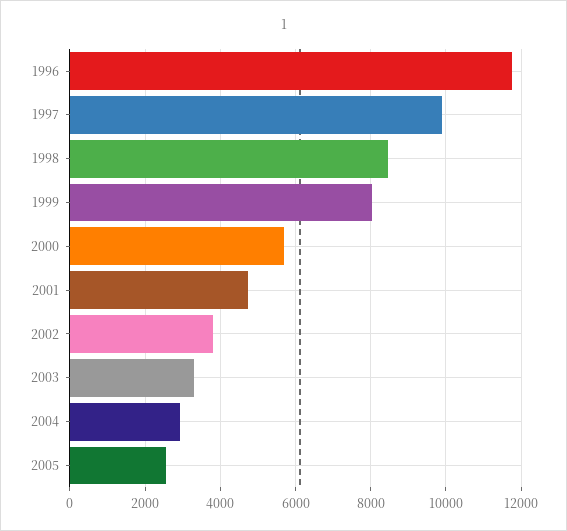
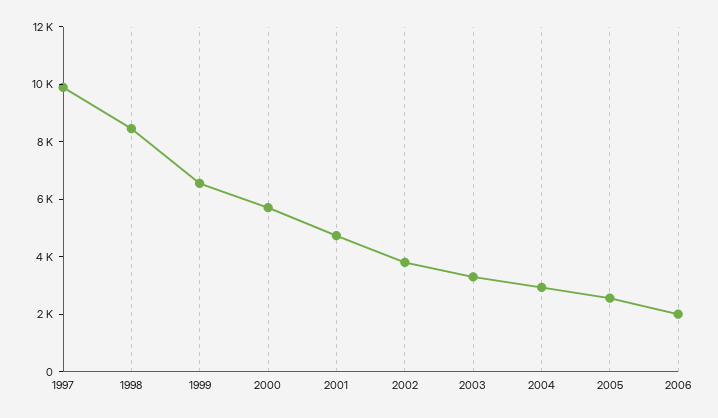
1996: 11800 -> none
1999: 8000 -> 6500
2006: none -> 2000

